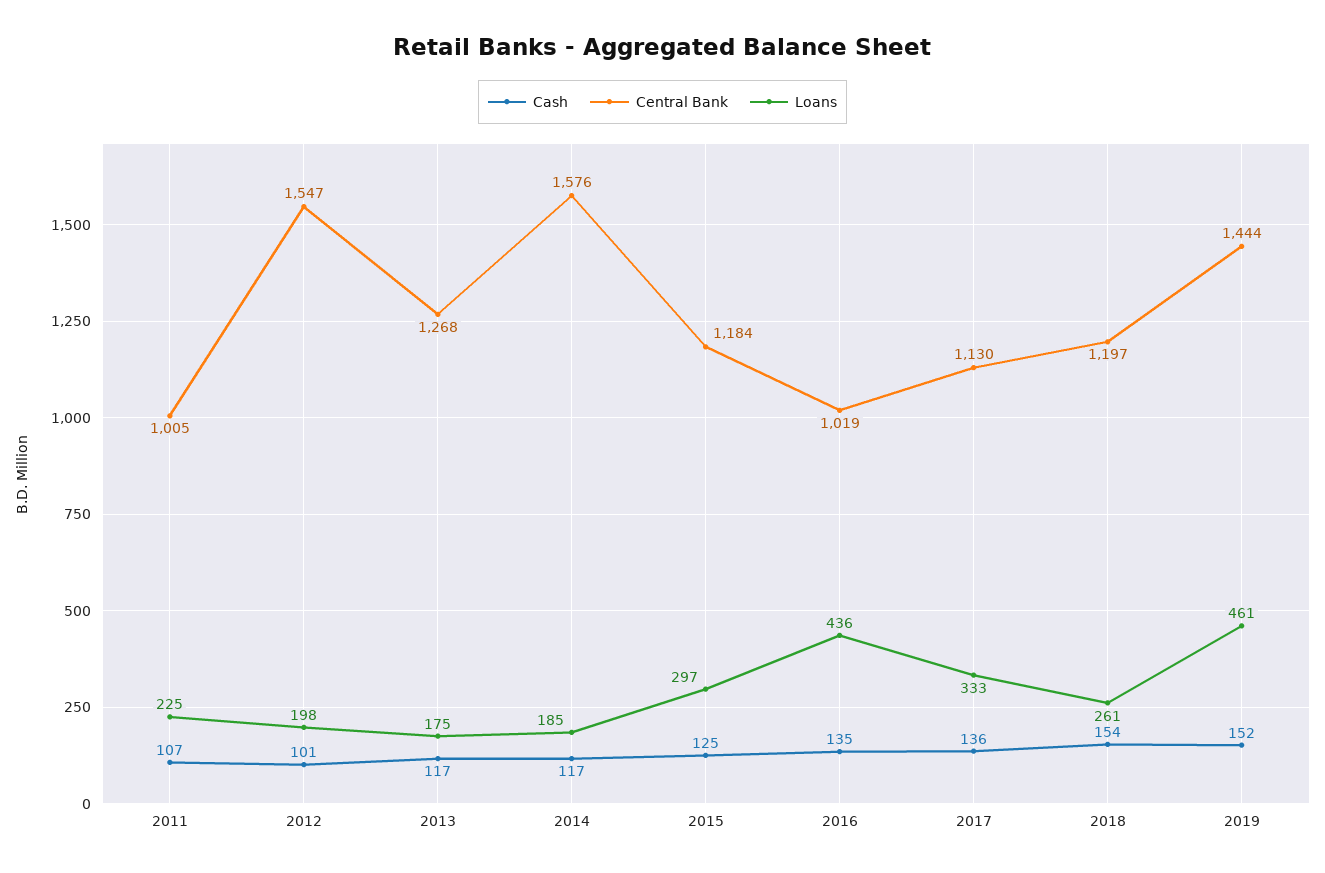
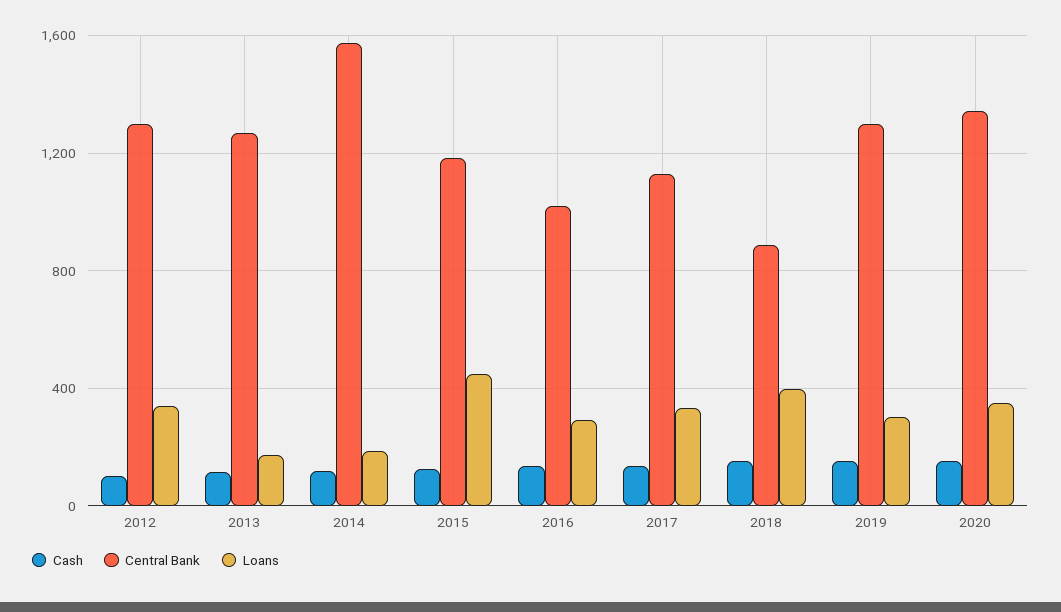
Cash, 2011: 107 -> none
Central Bank, 2011: 1005 -> none
Loans, 2011: 225 -> none
Central Bank, 2012: 1547 -> 1300
Loans, 2012: 198 -> 350
Loans, 2015: 297 -> 450
Loans, 2016: 436 -> 300
Central Bank, 2018: 1197 -> 900
Loans, 2018: 261 -> 400
Central Bank, 2019: 1444 -> 1300
Loans, 2019: 461 -> 300
Cash, 2020: none -> 150
Central Bank, 2020: none -> 1350
Loans, 2020: none -> 350

